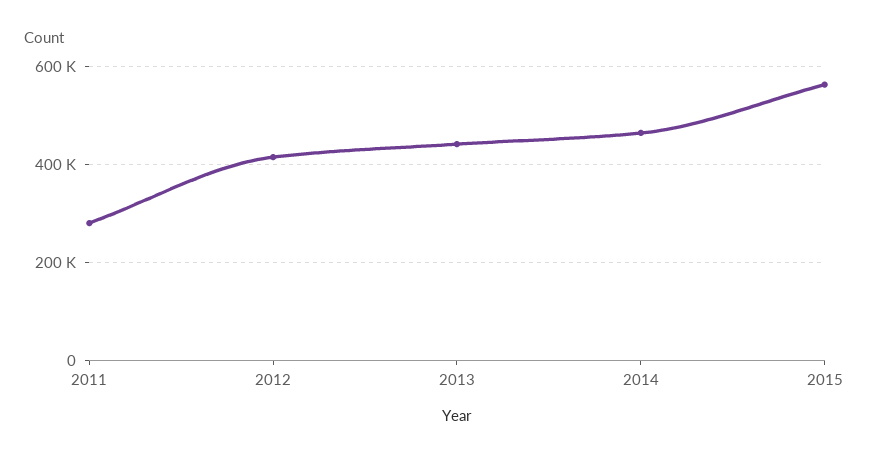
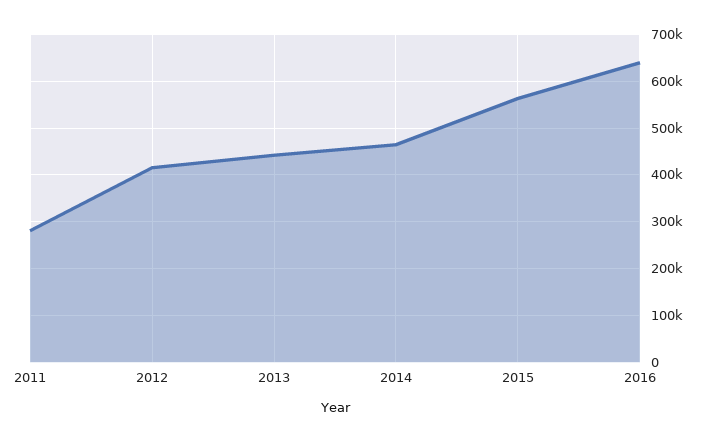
2016: none -> 640000

